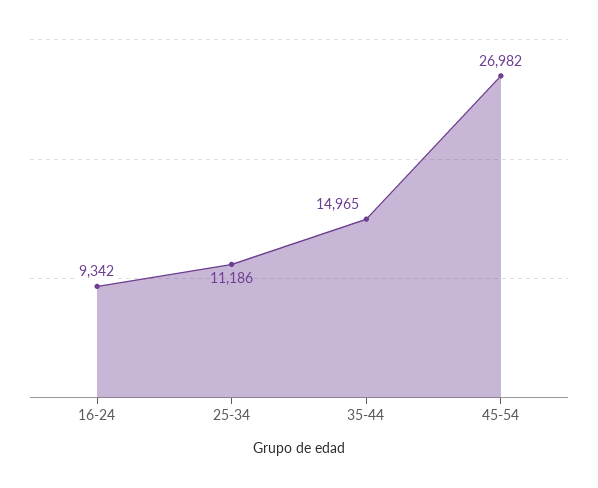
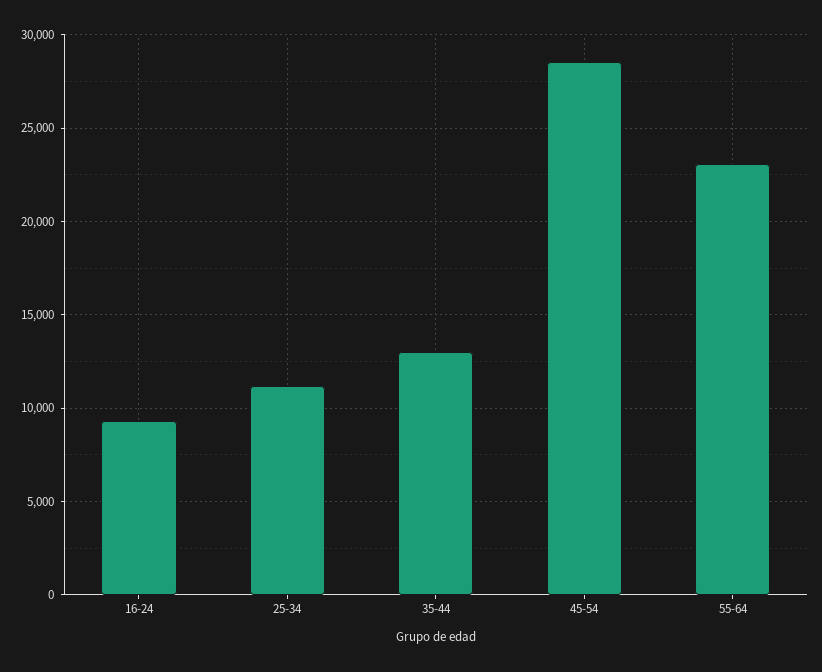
35-44: 14965 -> 13000
45-54: 26982 -> 28500
55-64: none -> 23000

